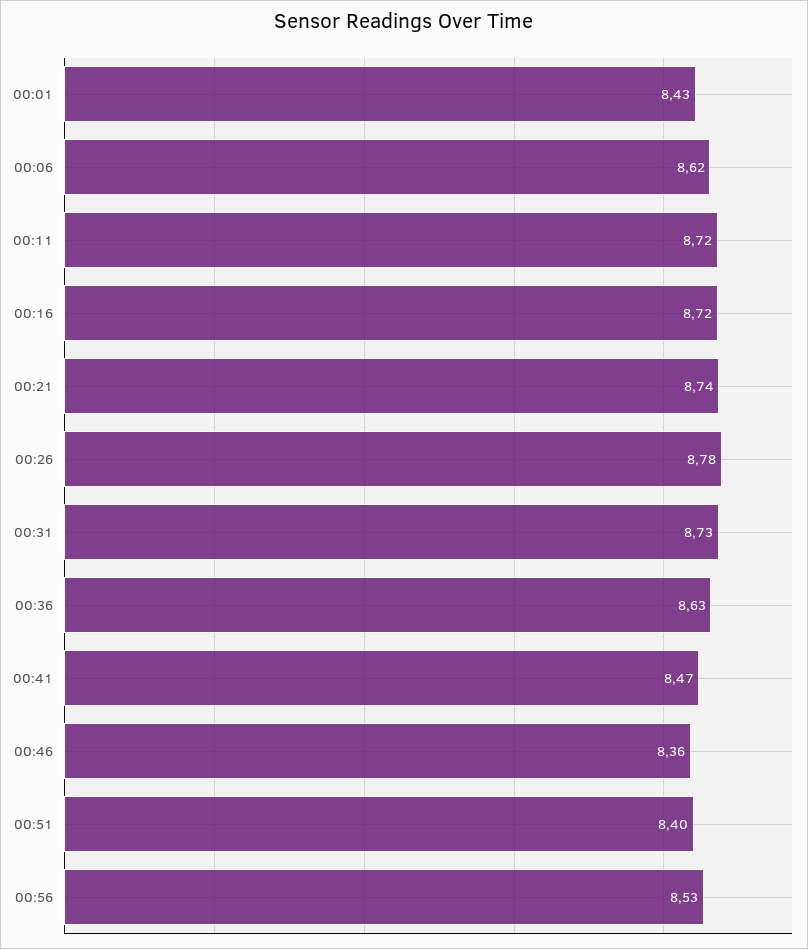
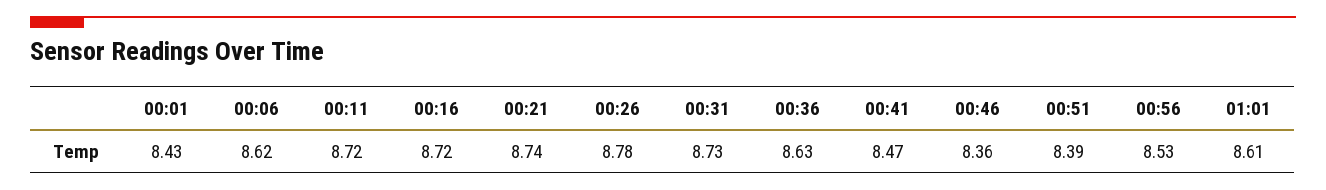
00:51: 8.4 -> 8.39
01:01: none -> 8.61

